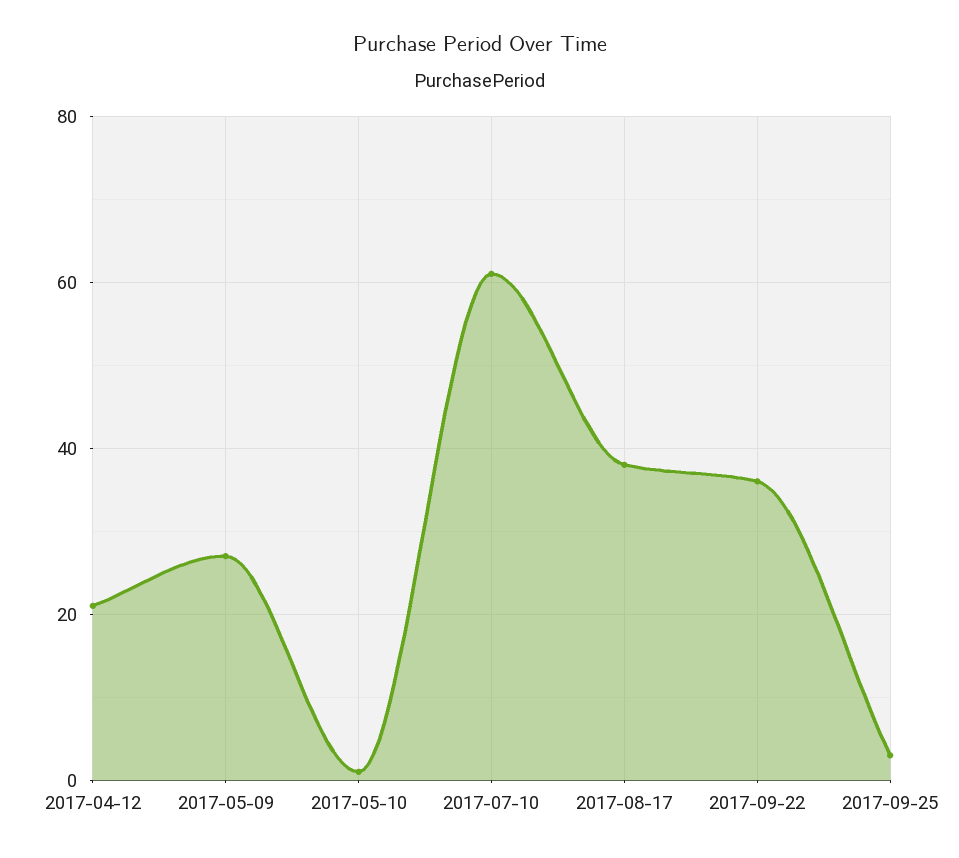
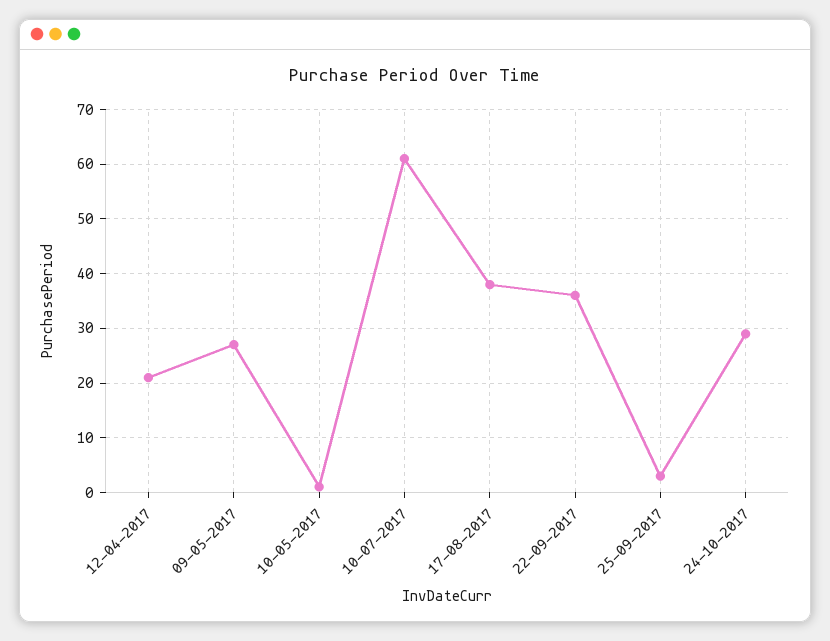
24-10-2017: none -> 30

